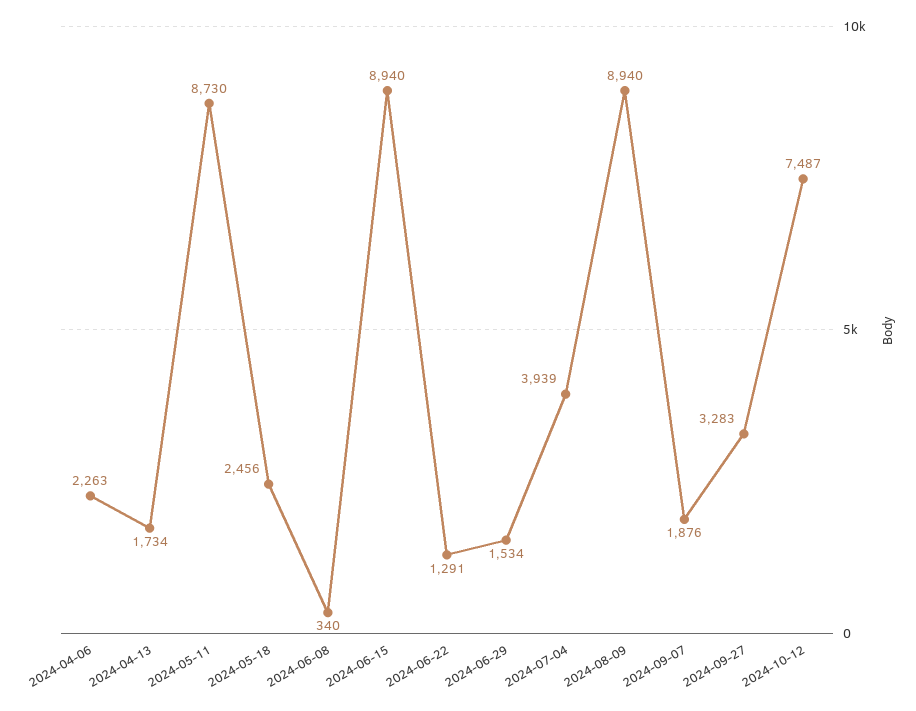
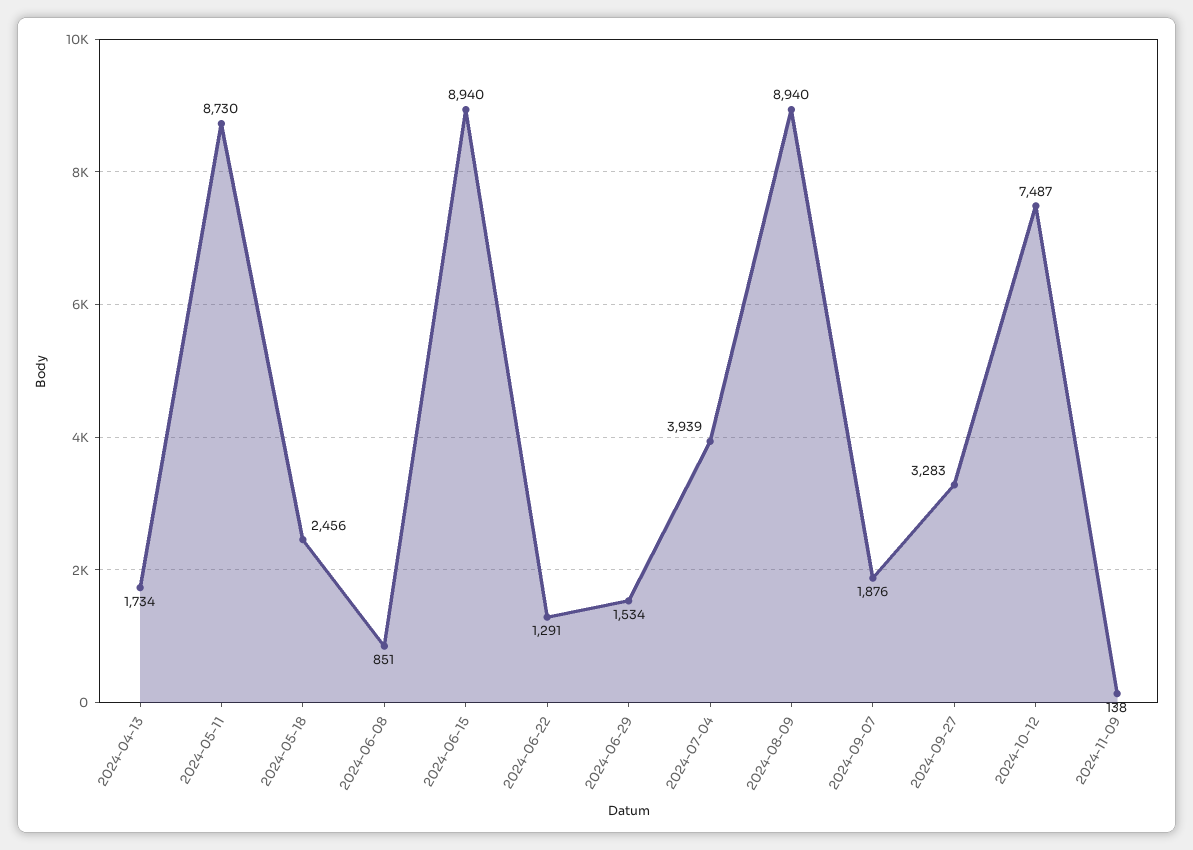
2024-04-06: 2263 -> none
2024-06-08: 340 -> 851
2024-11-09: none -> 138

